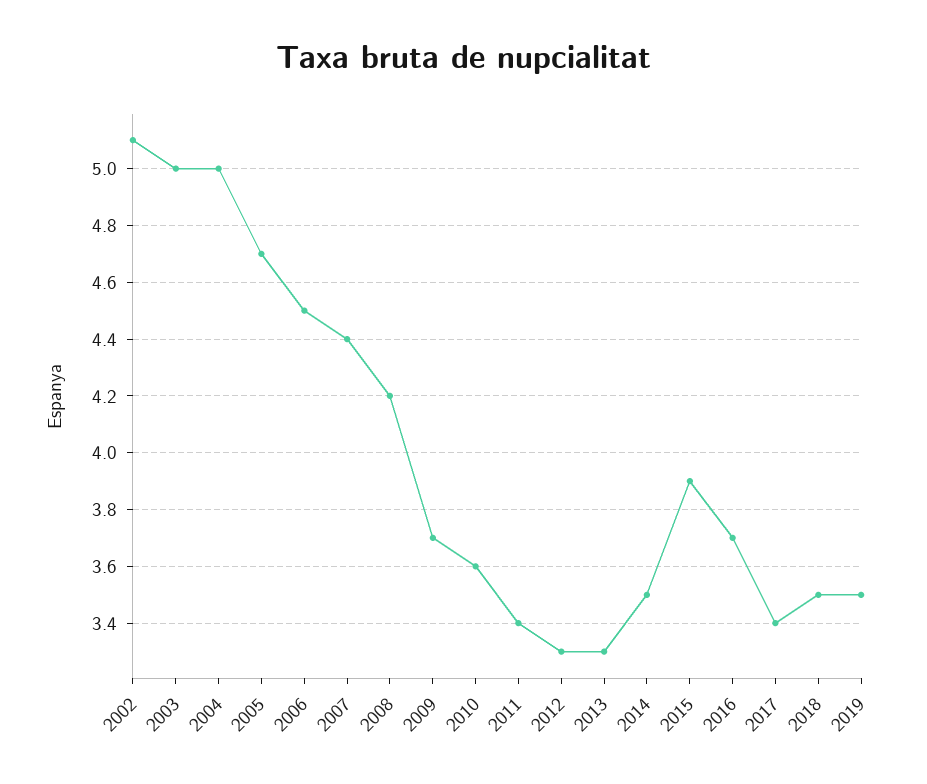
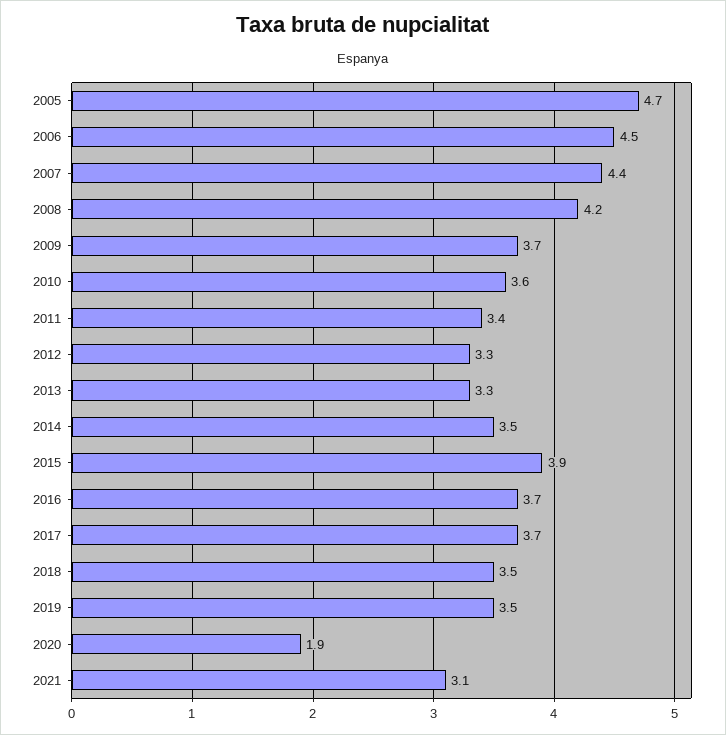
2002: 5.1 -> none
2003: 5 -> none
2004: 5 -> none
2017: 3.4 -> 3.7
2020: none -> 1.9
2021: none -> 3.1

